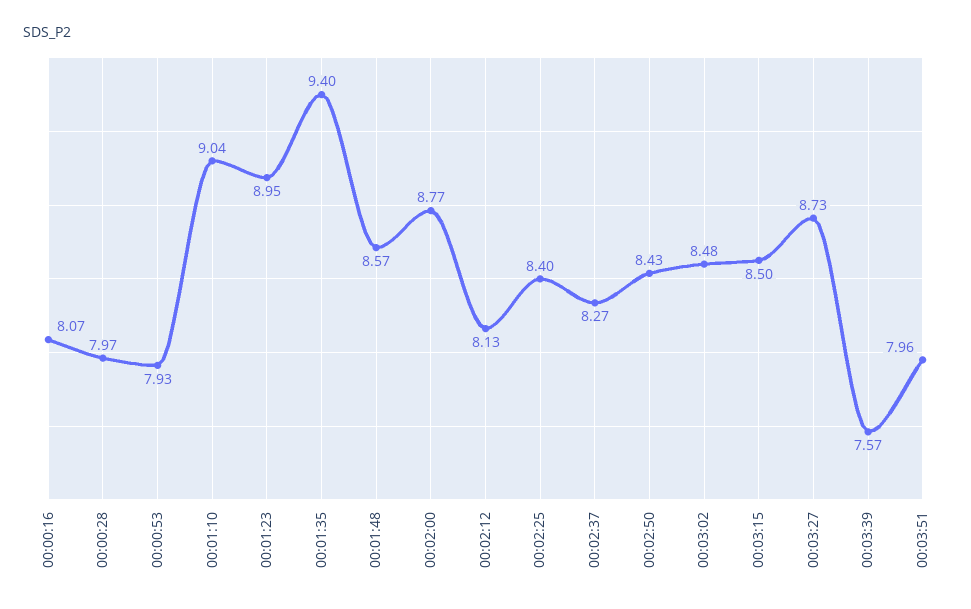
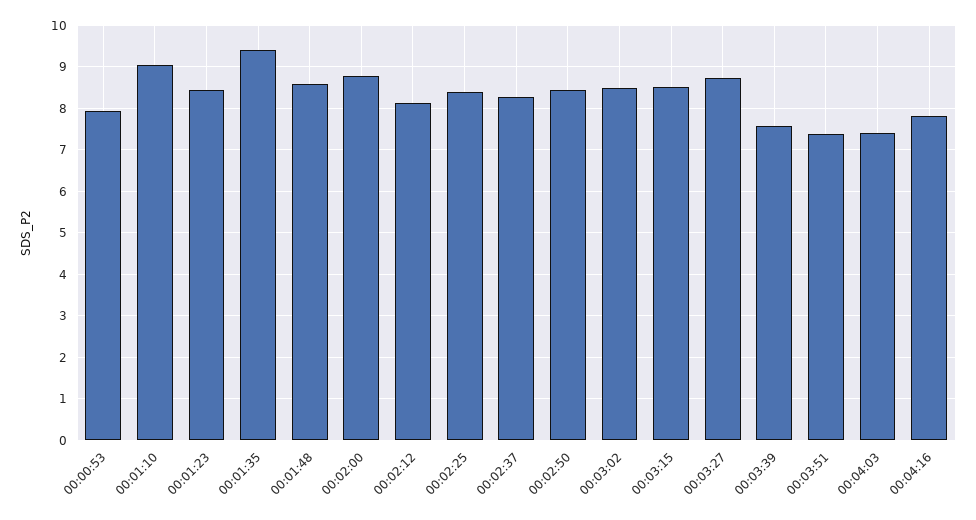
00:00:16: 8.07 -> none
00:00:28: 7.97 -> none
00:01:23: 8.95 -> 8.4
00:03:51: 7.96 -> 7.4
00:04:03: none -> 7.4
00:04:16: none -> 7.8

